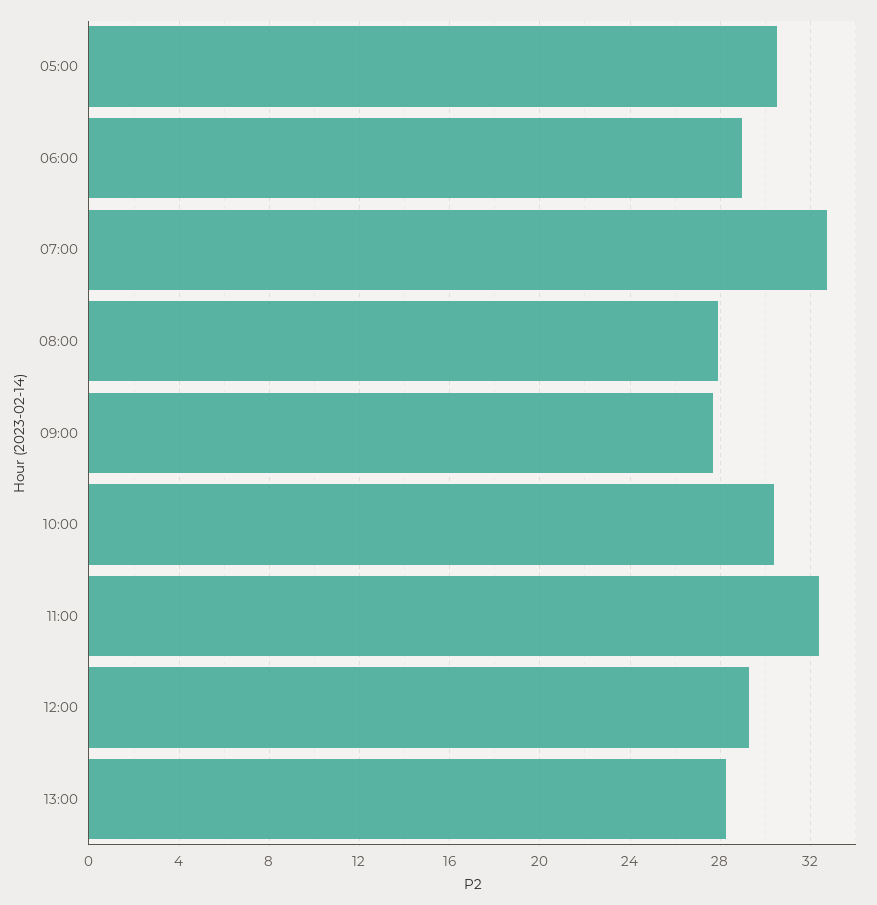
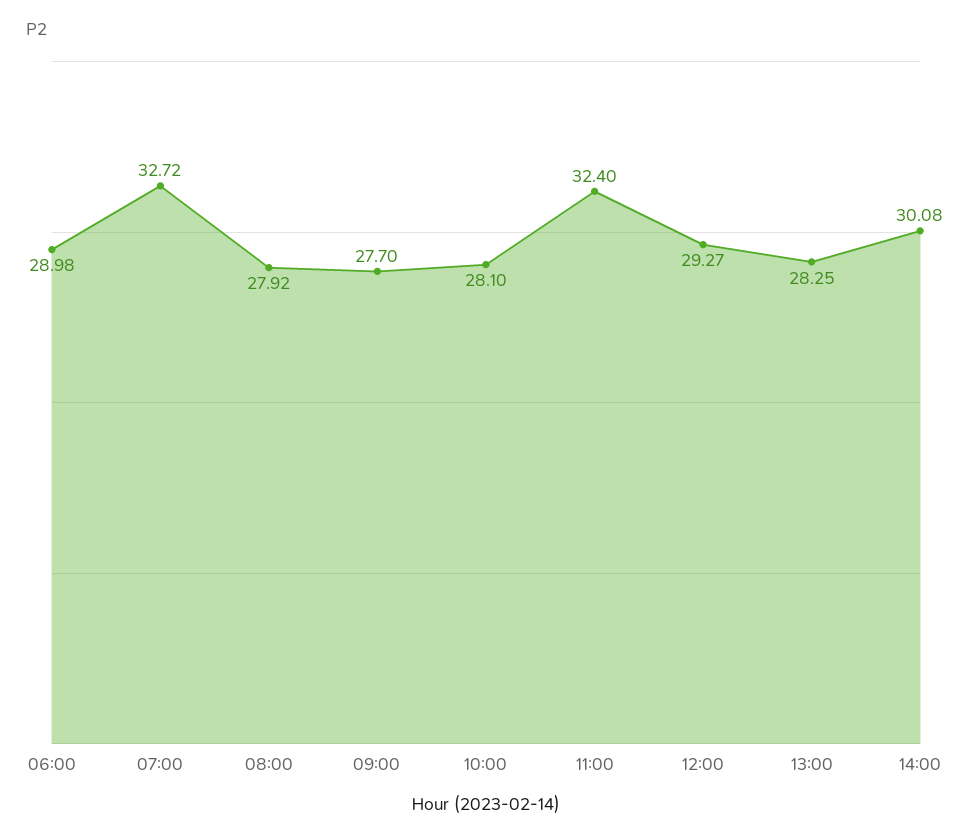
05:00: 30.5 -> none
10:00: 30.5 -> 28.1
14:00: none -> 30.08

